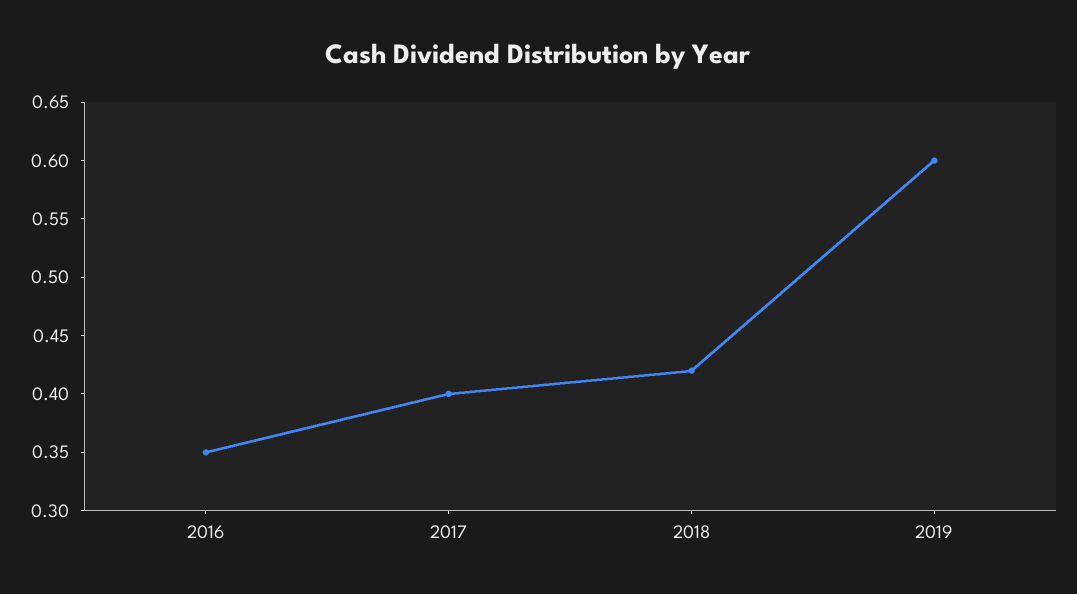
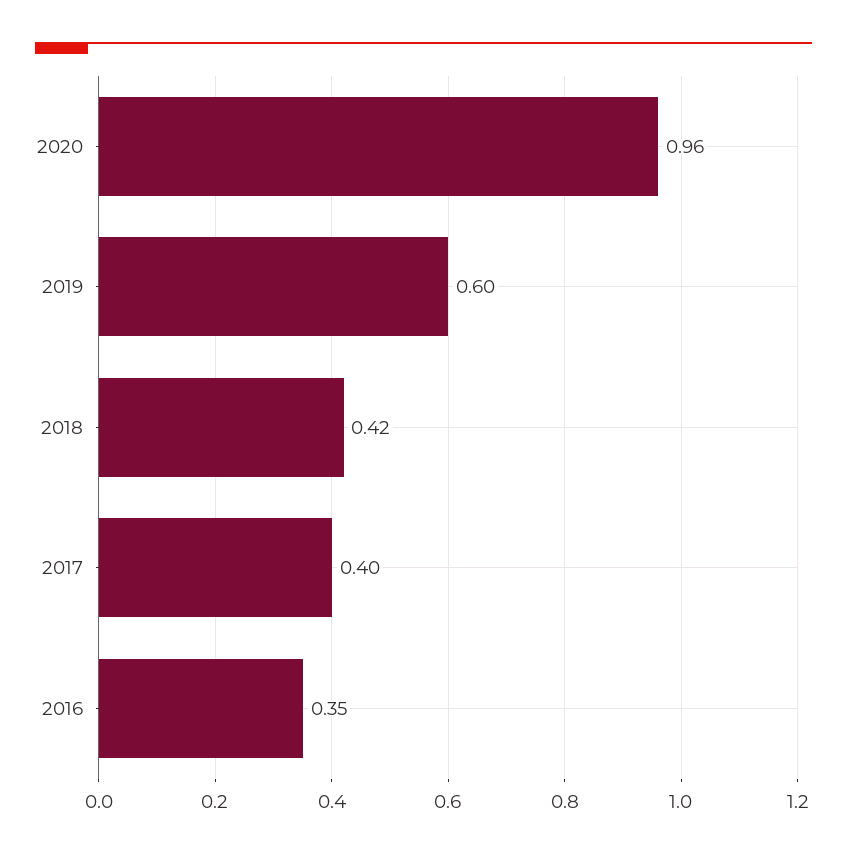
2020: none -> 0.96

